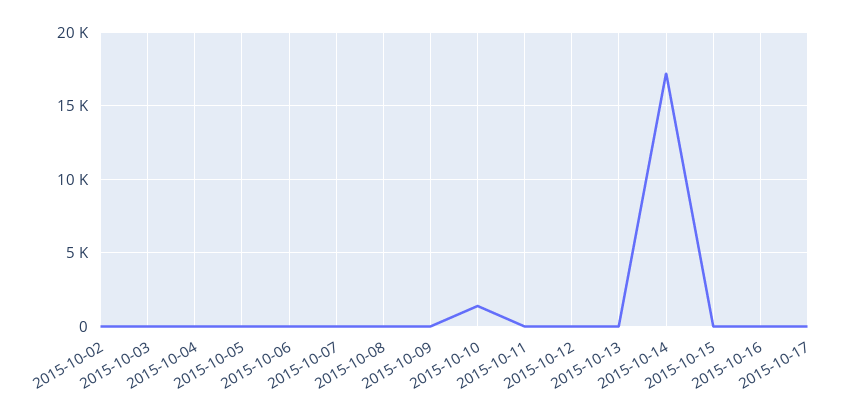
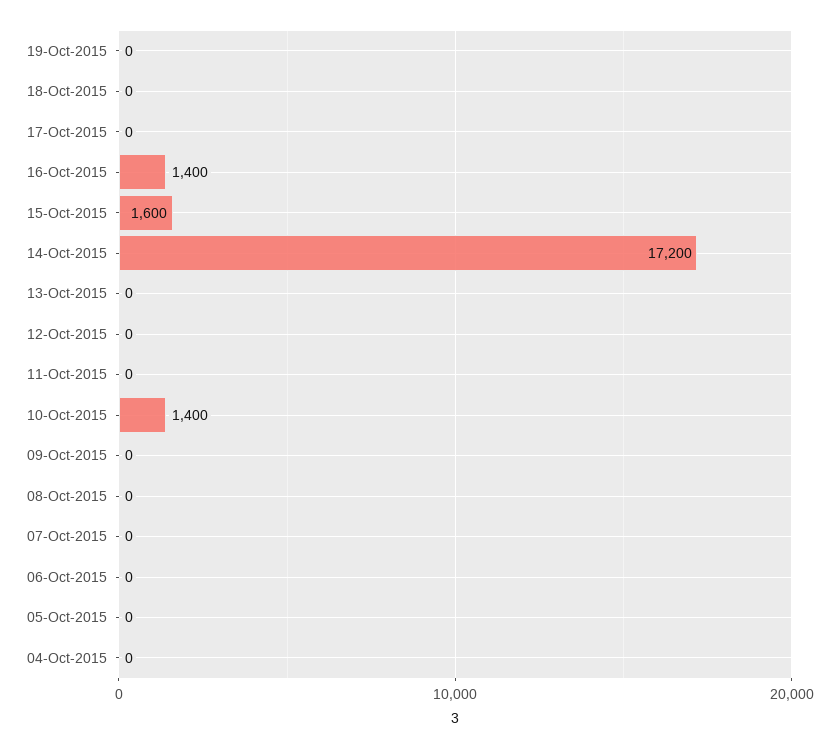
2015-10-02: 0 -> none
2015-10-03: 0 -> none
2015-10-15: 0 -> 1600
2015-10-16: 0 -> 1400
19-Oct-2015: none -> 0
18-Oct-2015: none -> 0

